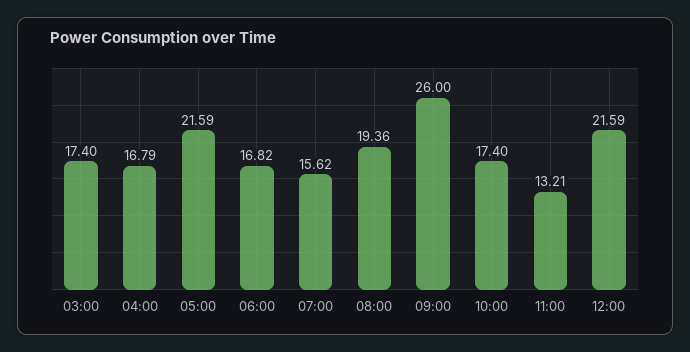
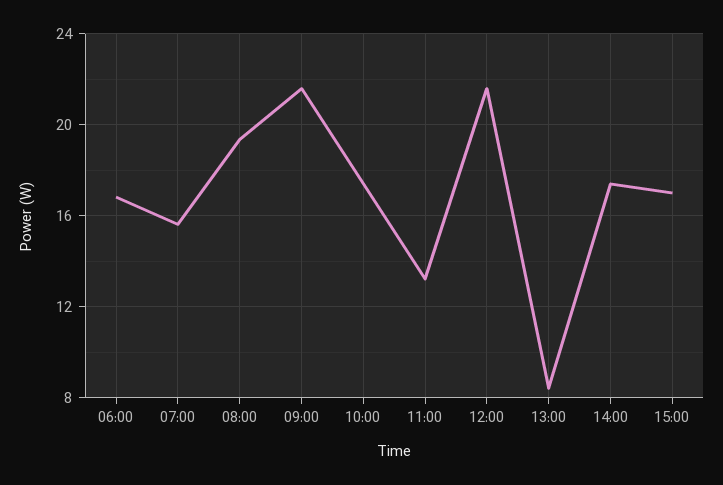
03:00: 17.4 -> none
04:00: 16.79 -> none
05:00: 21.59 -> none
09:00: 26 -> 21.5
13:00: none -> 8.5
14:00: none -> 17.5
15:00: none -> 17

